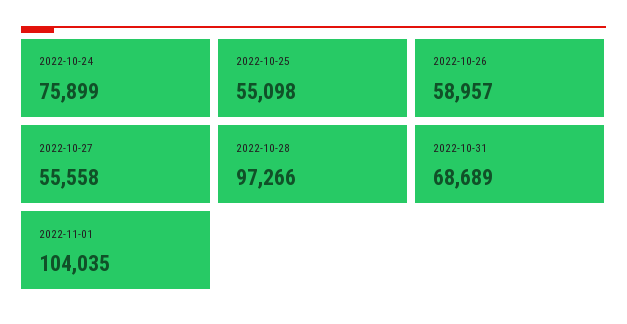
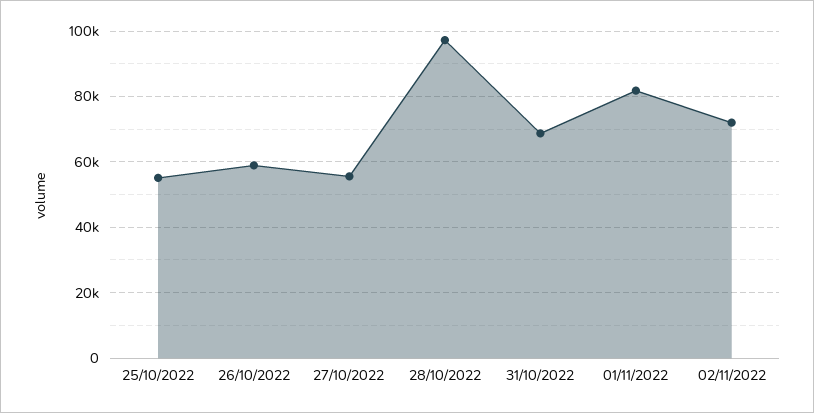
2022-10-24: 75899 -> none
2022-11-01: 104035 -> 82000
02/11/2022: none -> 72000

